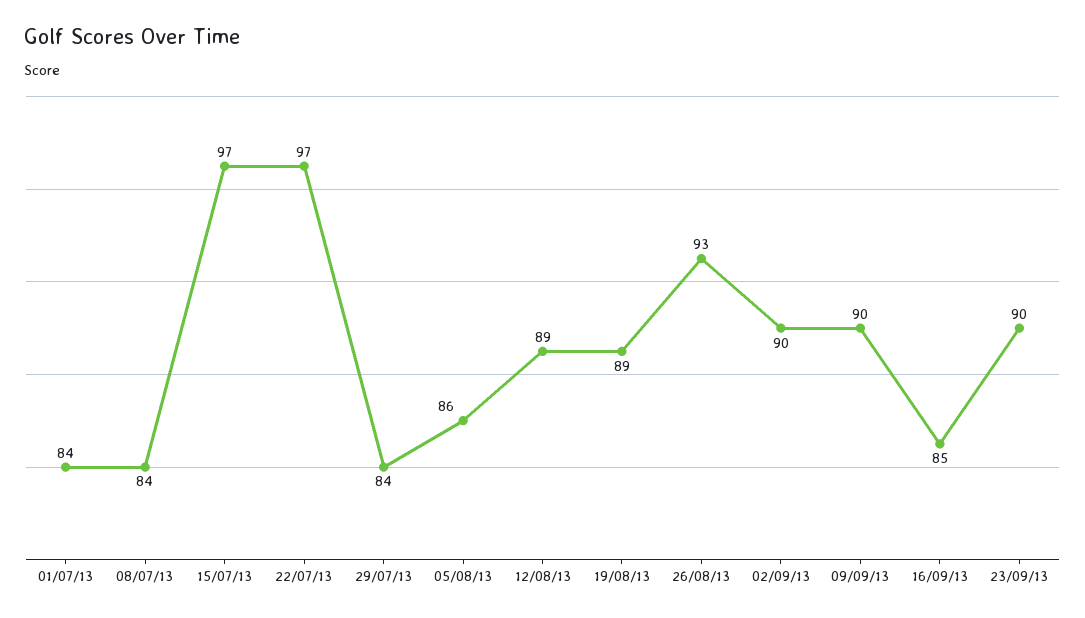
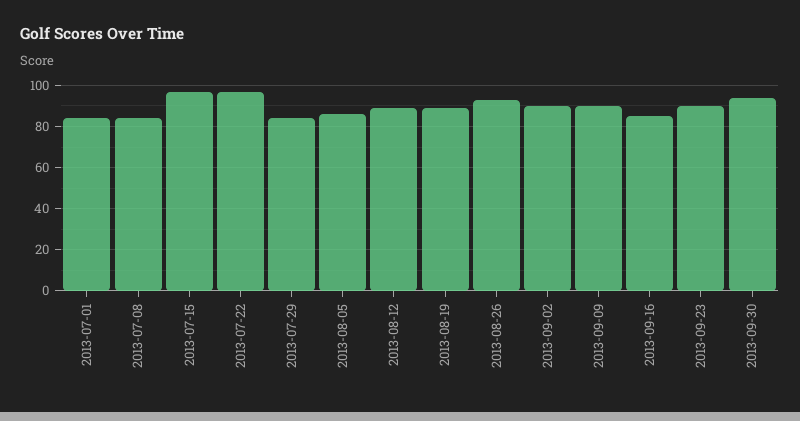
2013-09-30: none -> 95

